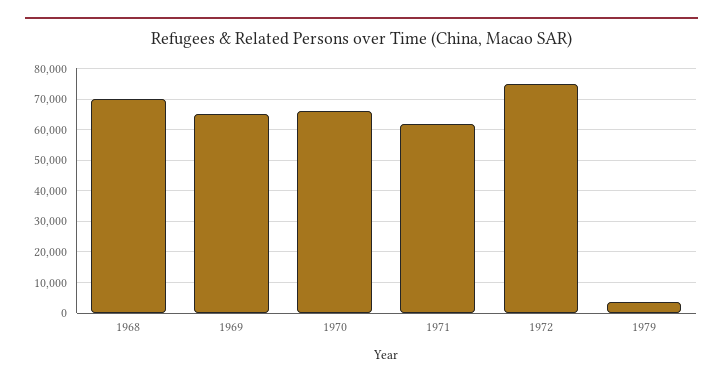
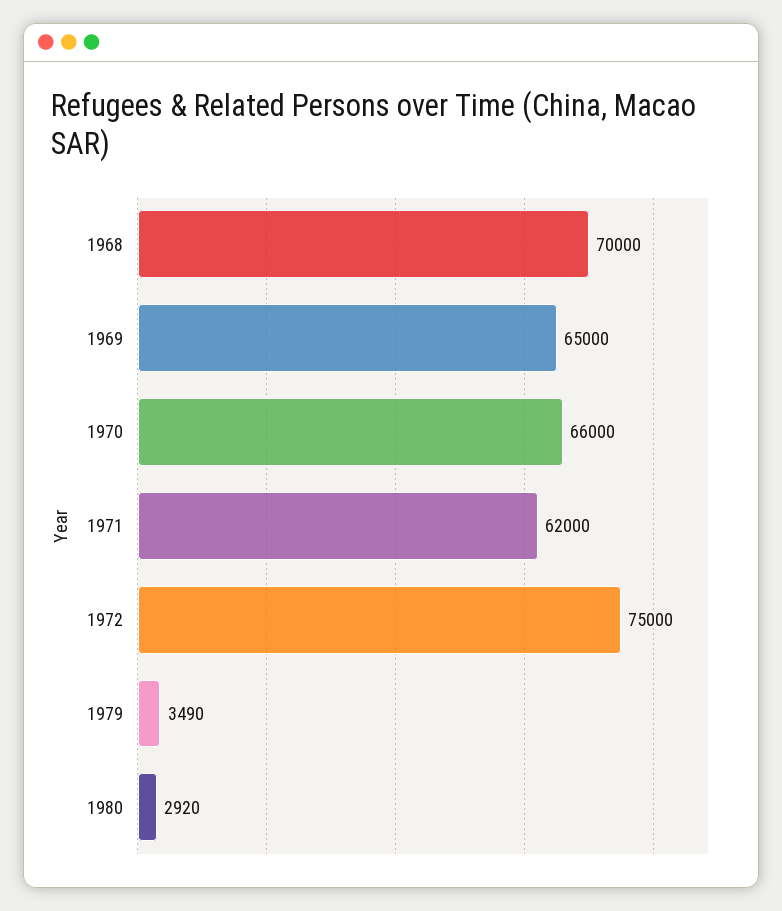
1980: none -> 2920

